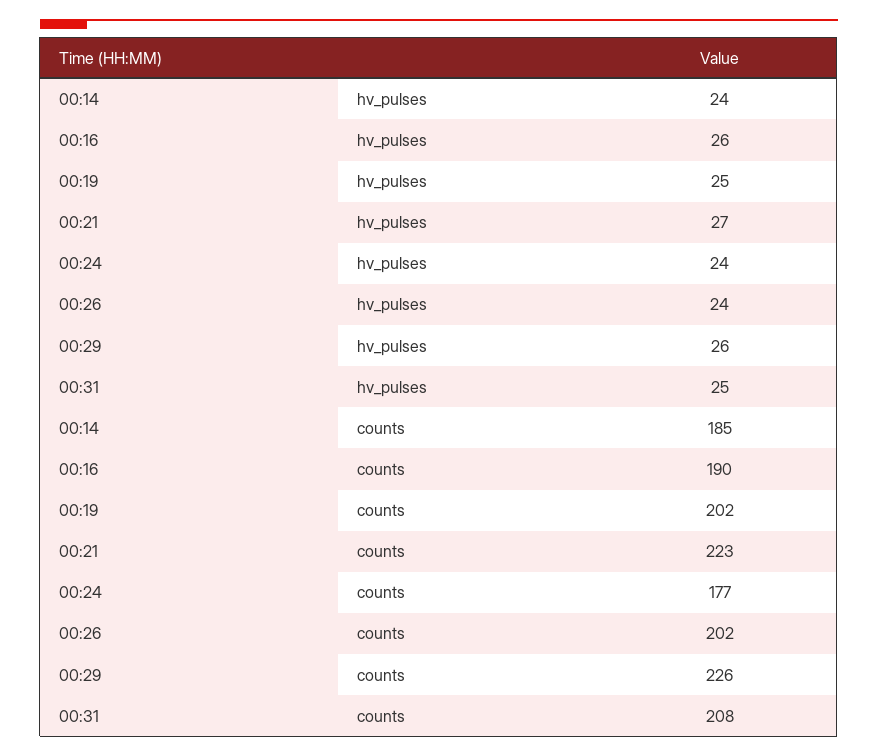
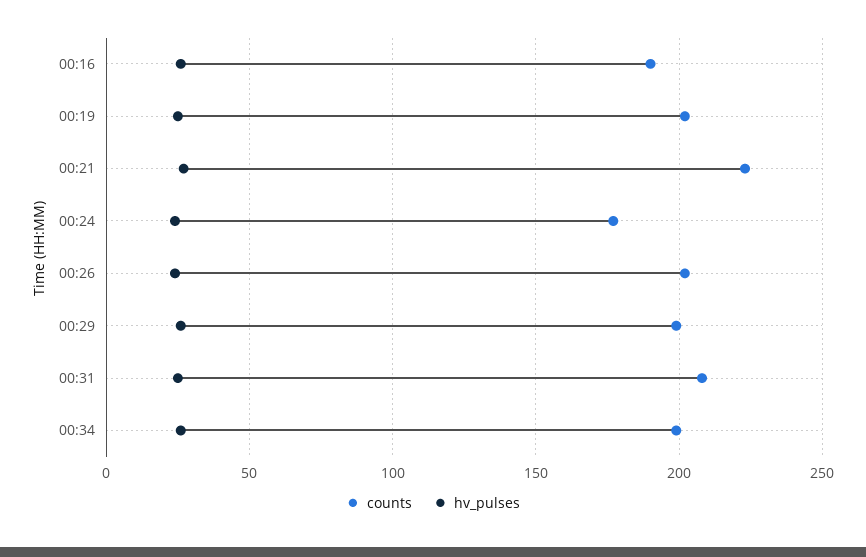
hv_pulses, 00:14: 24 -> none
counts, 00:14: 185 -> none
counts, 00:29: 226 -> 200
counts, 00:34: none -> 200
hv_pulses, 00:34: none -> 25

